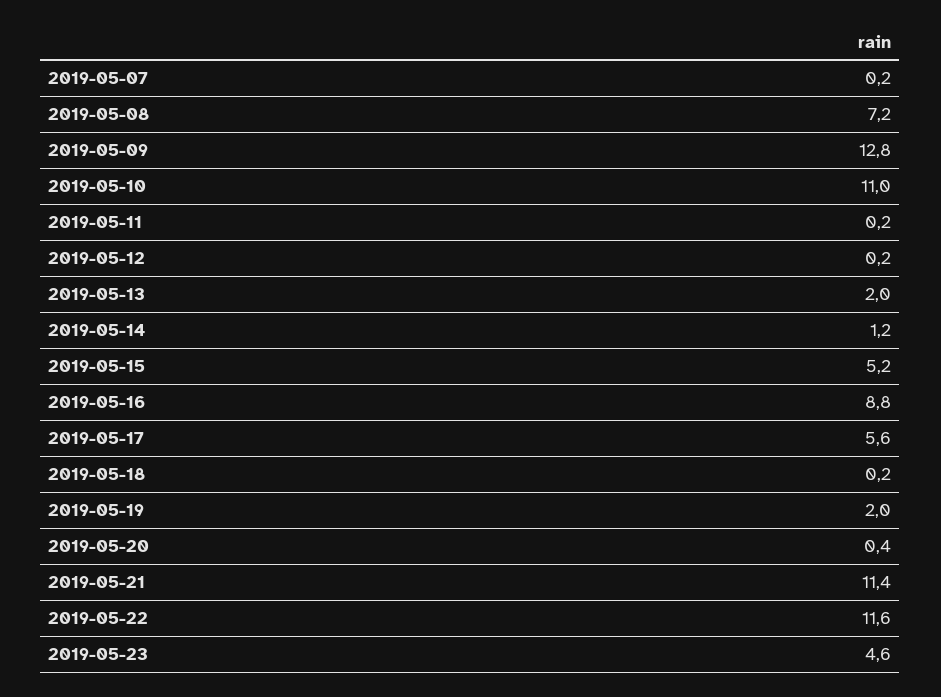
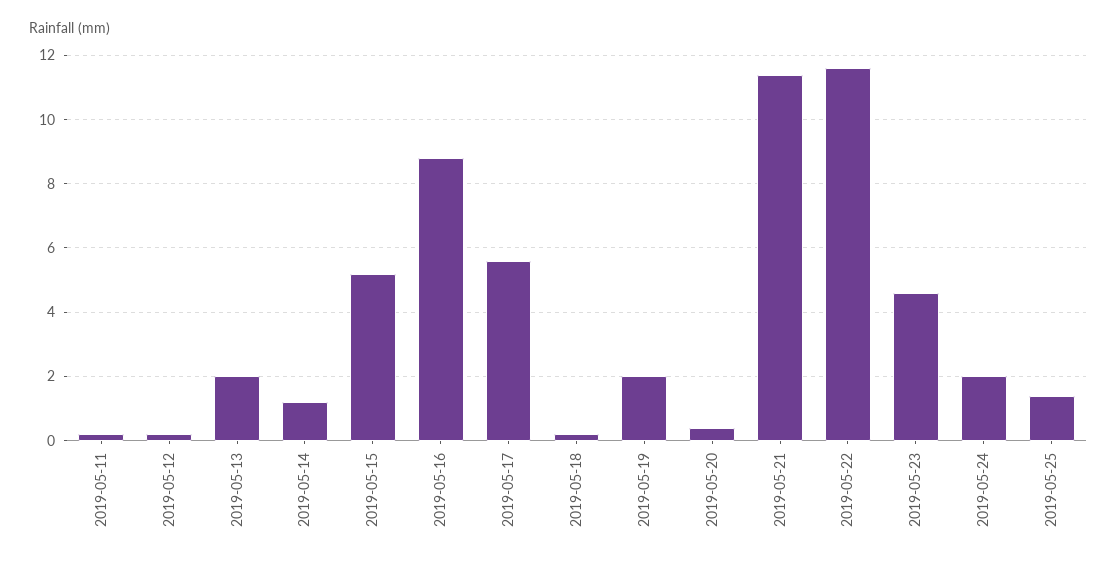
2019-05-07: 0.2 -> none
2019-05-08: 7.2 -> none
2019-05-09: 12.8 -> none
2019-05-10: 11 -> none
2019-05-24: none -> 2
2019-05-25: none -> 1.5

